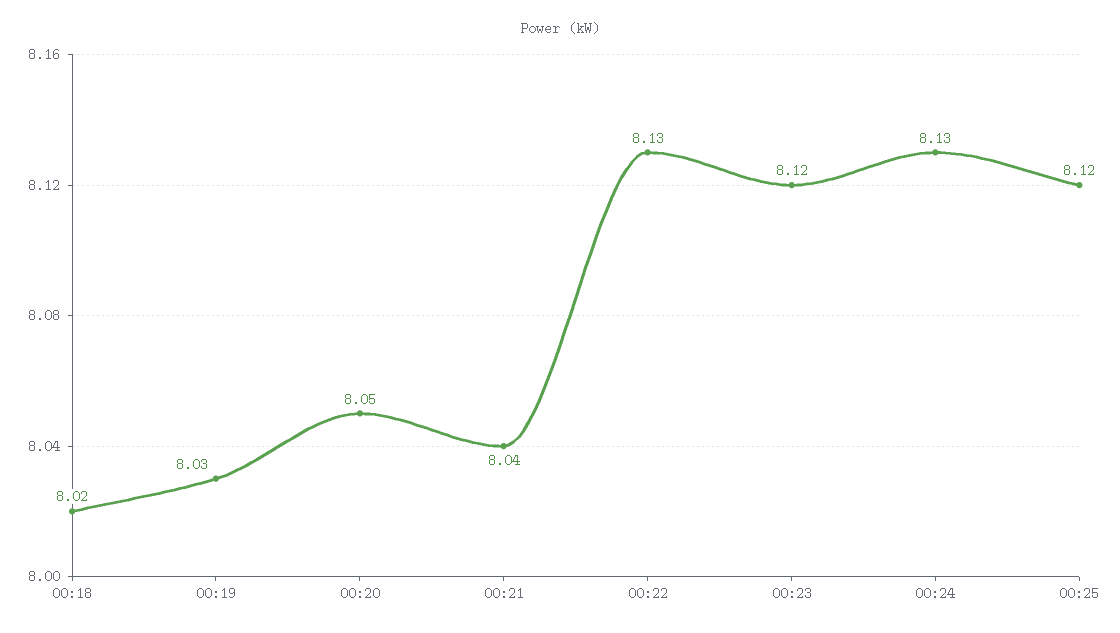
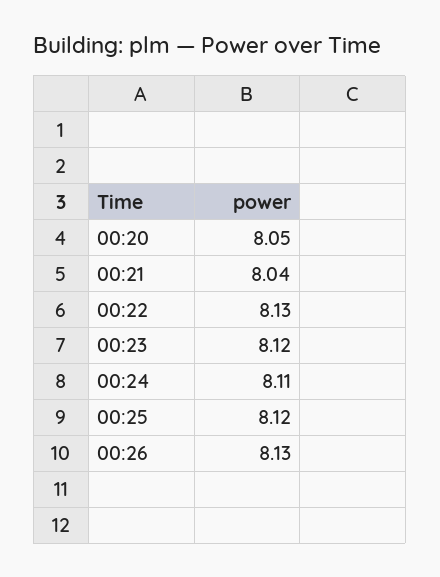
00:18: 8.02 -> none
00:19: 8.03 -> none
00:24: 8.13 -> 8.11
00:26: none -> 8.13

